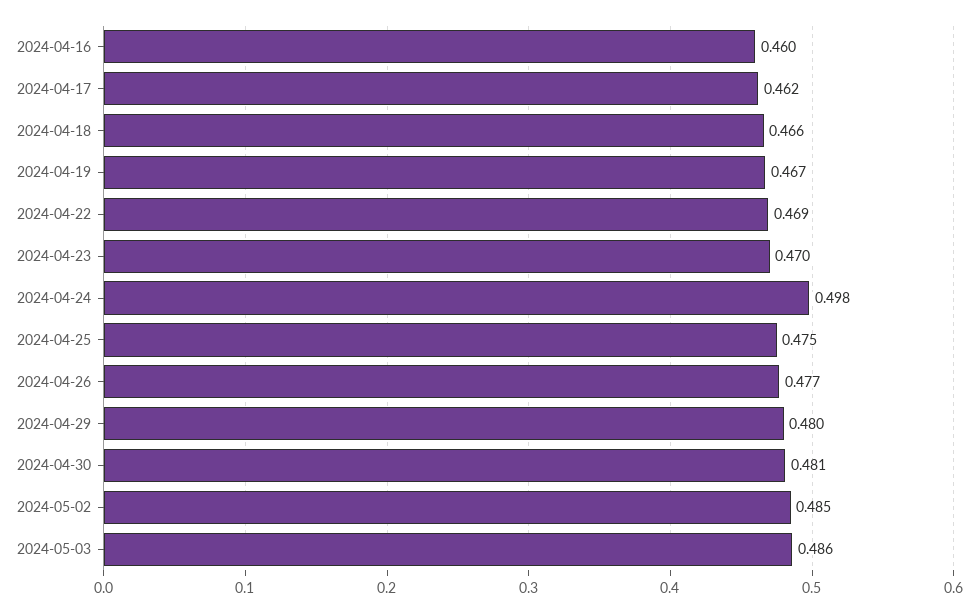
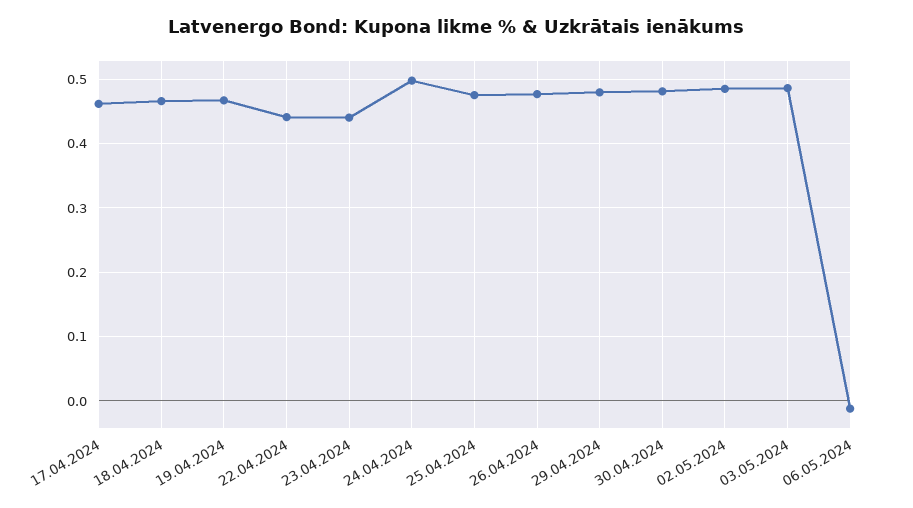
2024-04-16: 0.46 -> none
2024-04-22: 0.469 -> 0.44
2024-04-23: 0.47 -> 0.44
06.05.2024: none -> -0.01

